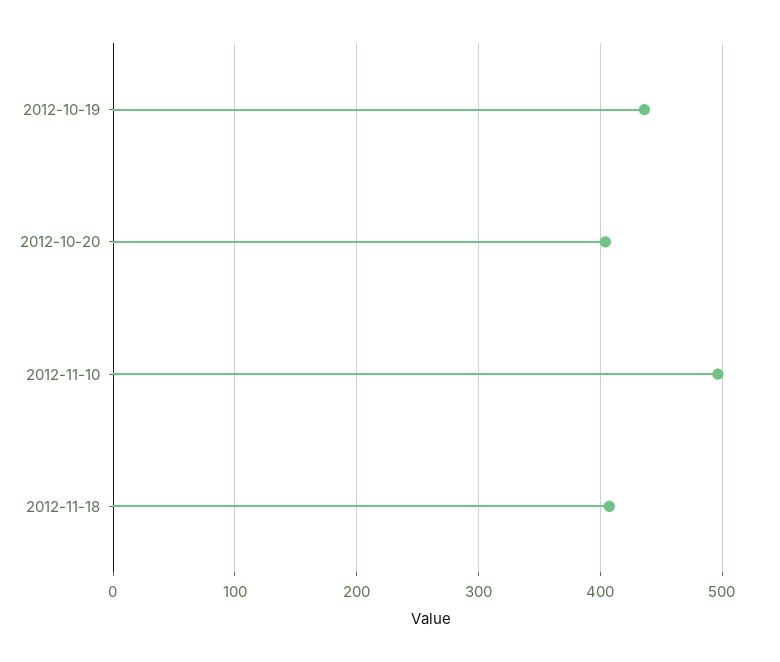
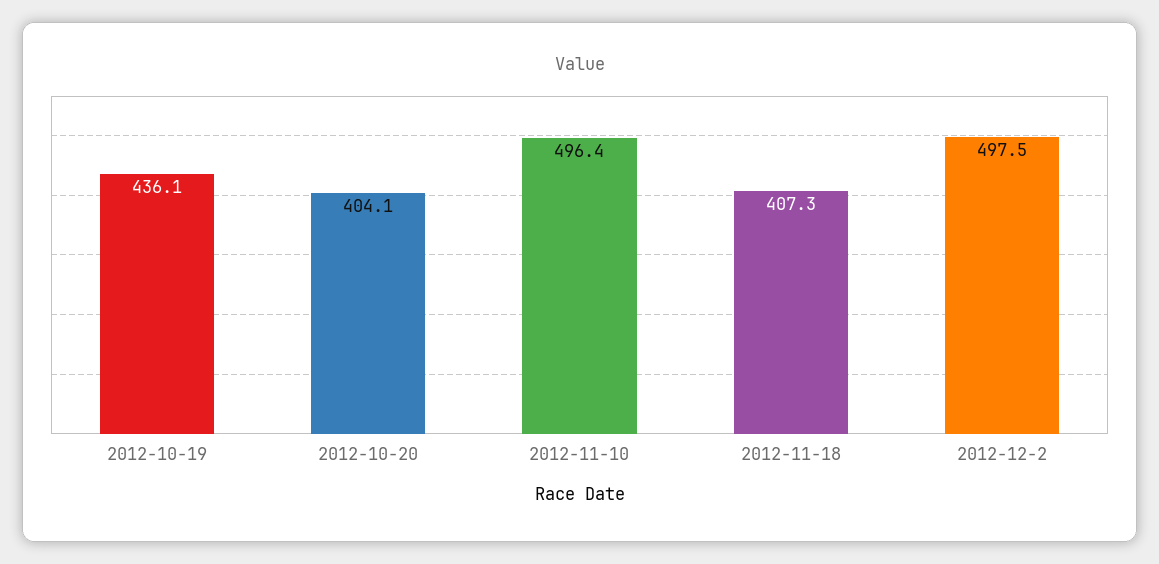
2012-12-2: none -> 497.5

